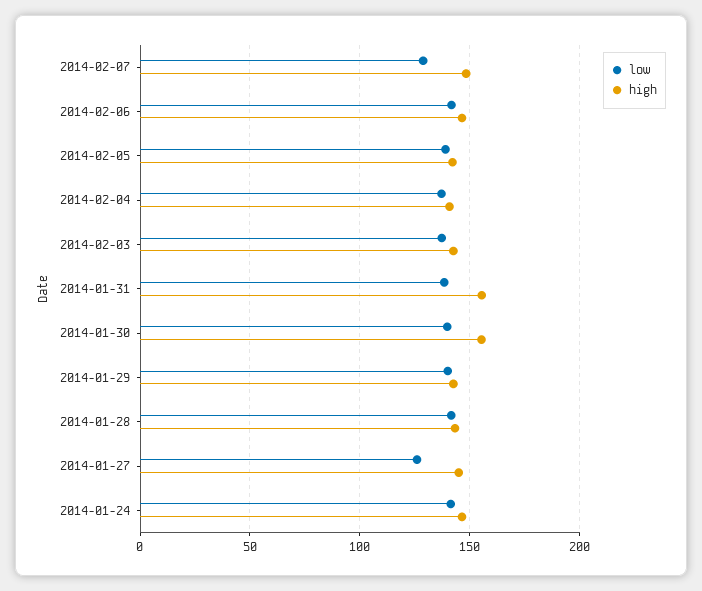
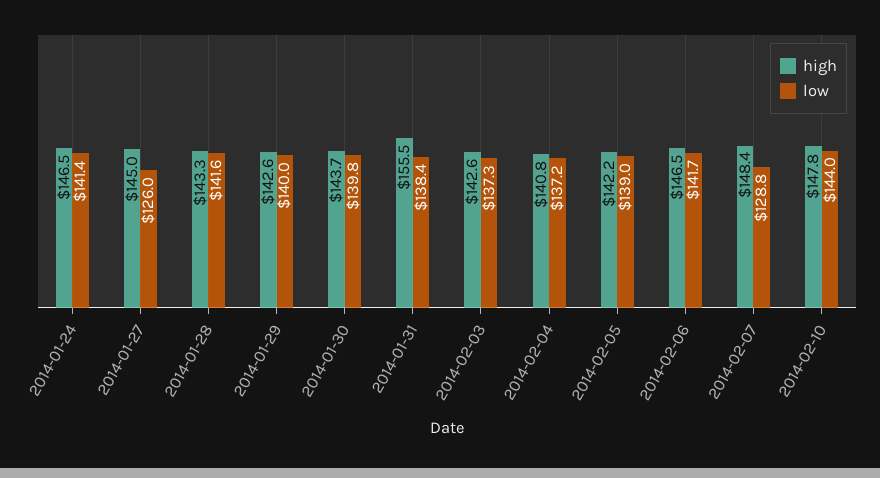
high, 2014-01-30: 155 -> 143.7
high, 2014-02-10: none -> 147.8
low, 2014-02-10: none -> 144

